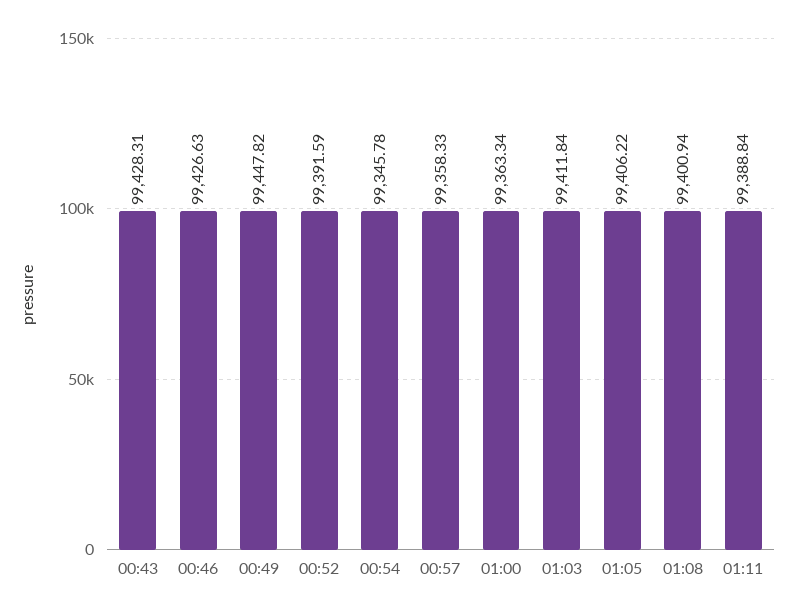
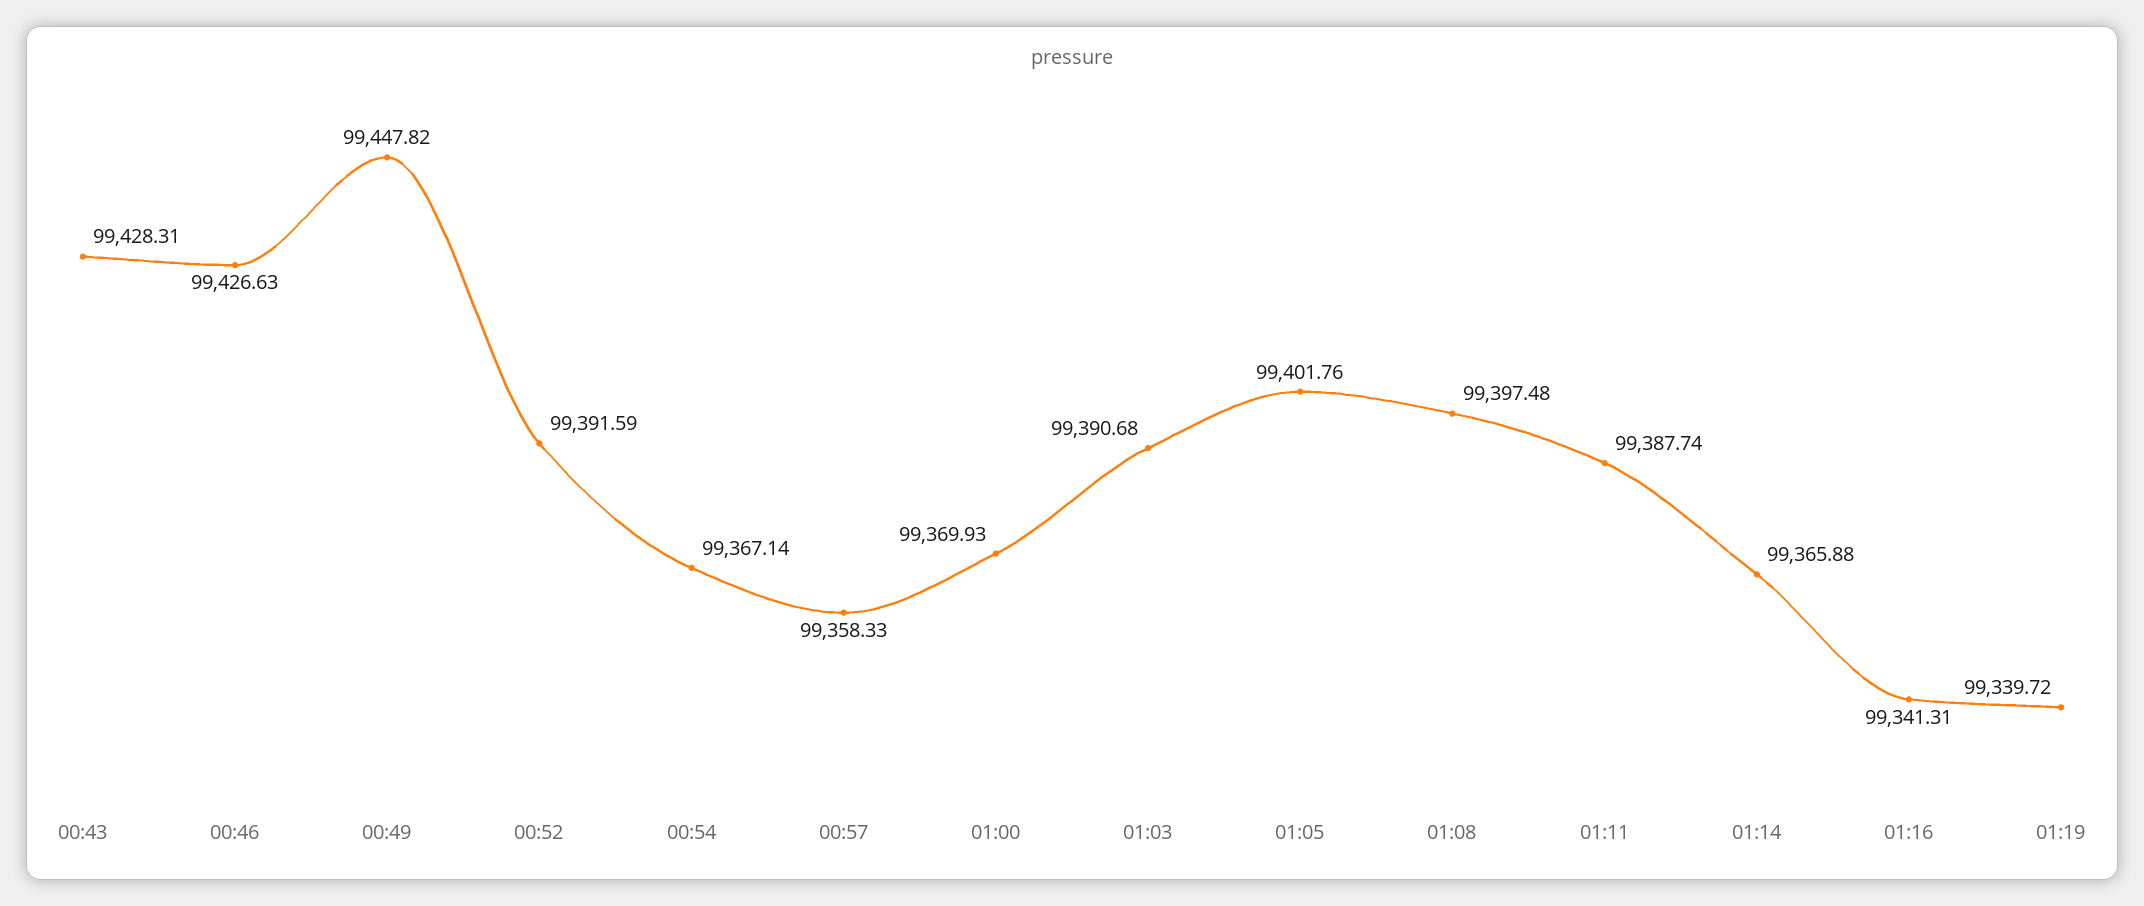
00:54: 99345.78 -> 99367.14
01:00: 99363.34 -> 99369.93
01:03: 99411.84 -> 99390.68
01:05: 99406.22 -> 99401.76
01:08: 99400.94 -> 99397.48
01:11: 99388.84 -> 99387.74
01:14: none -> 99365.88
01:16: none -> 99341.31
01:19: none -> 99339.72

